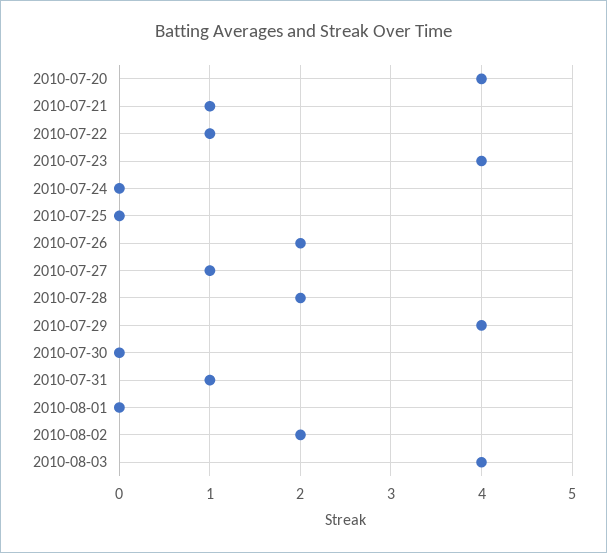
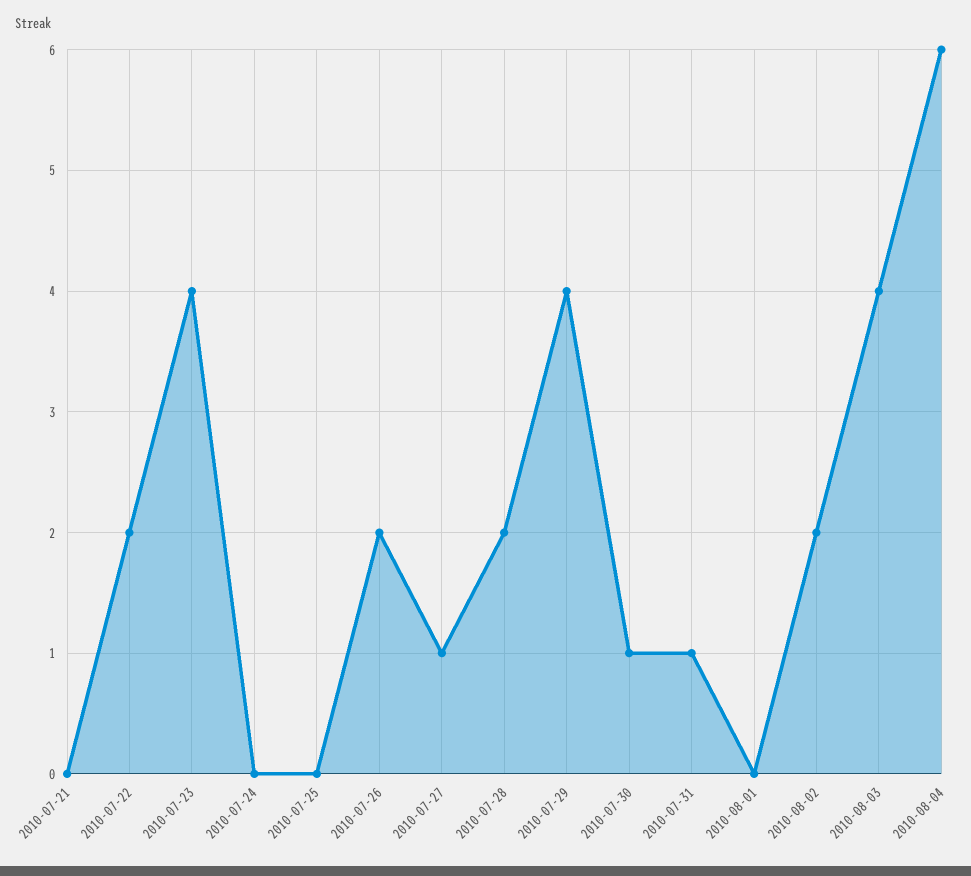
2010-07-20: 4 -> none
2010-07-21: 1 -> 0
2010-07-22: 1 -> 2
2010-07-30: 0 -> 1
2010-08-04: none -> 6

